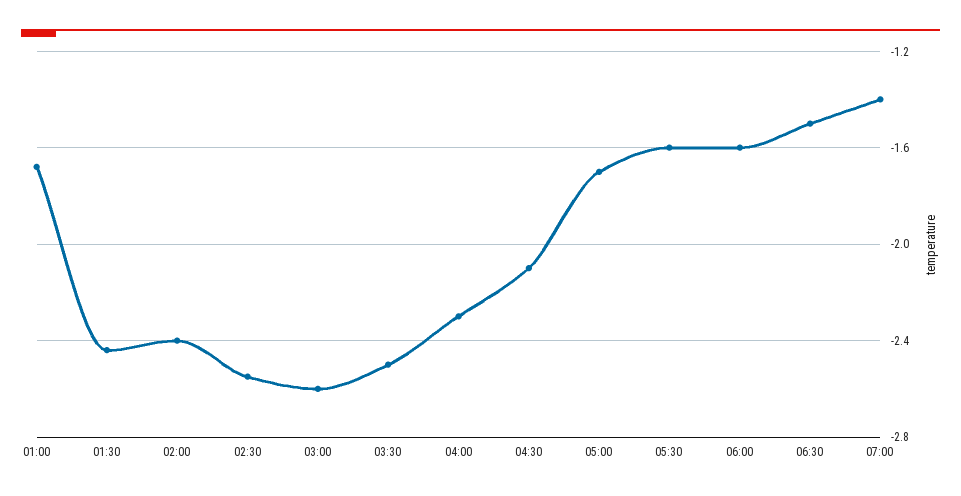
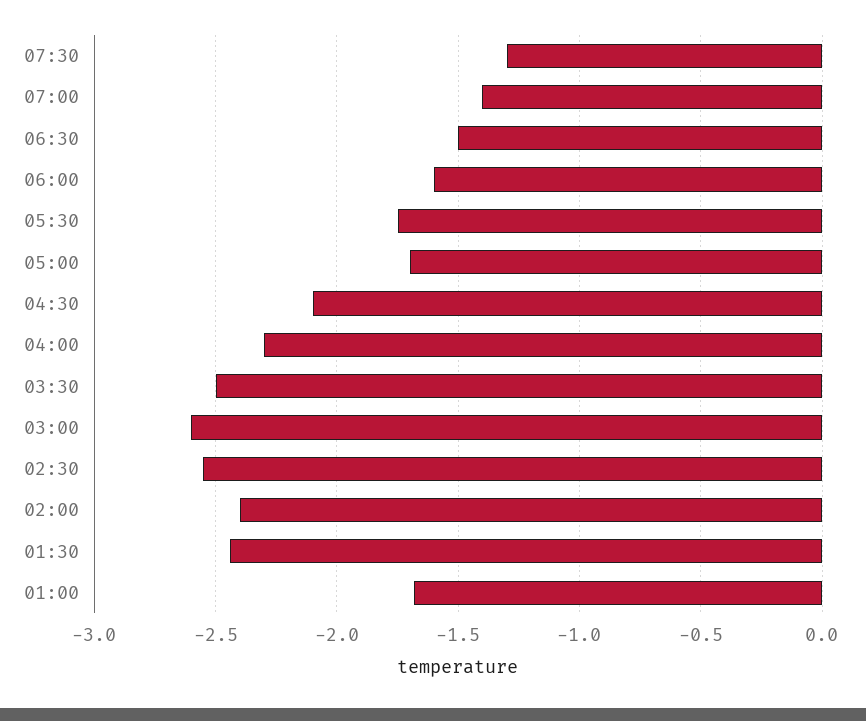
05:30: -1.6 -> -1.75
07:30: none -> -1.3

